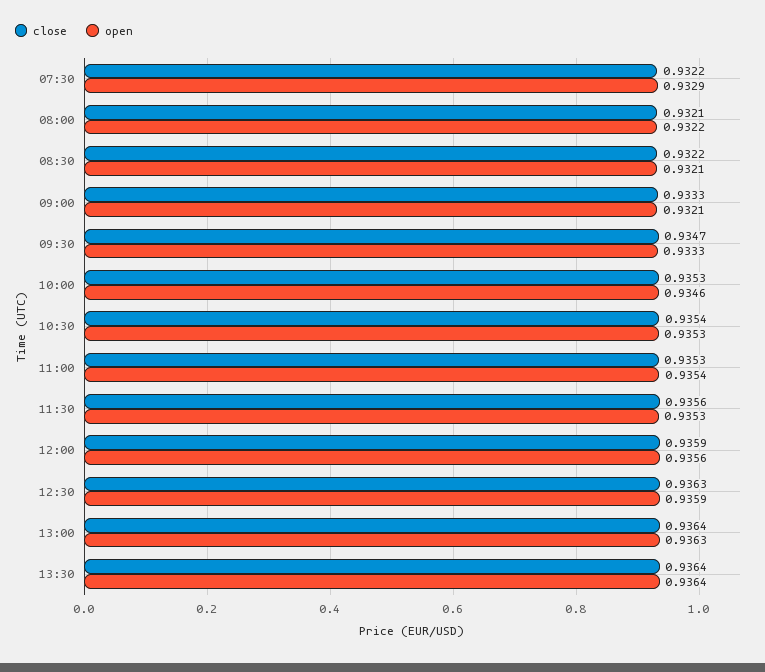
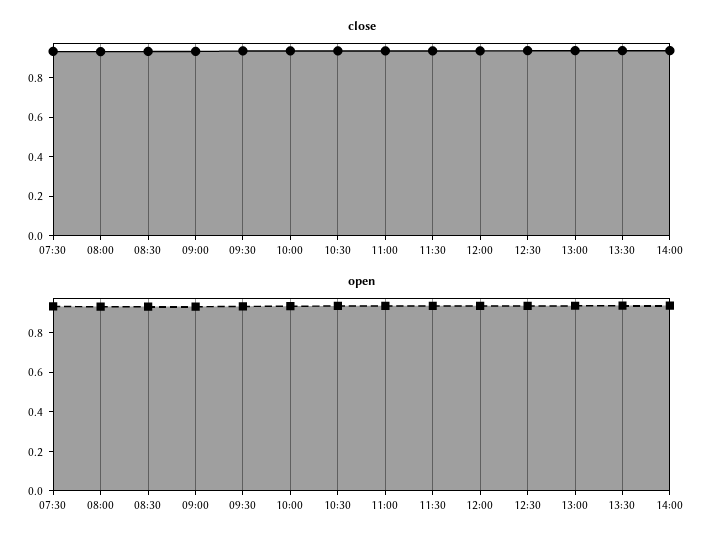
close, 14:00: none -> 0.95
open, 14:00: none -> 0.95

